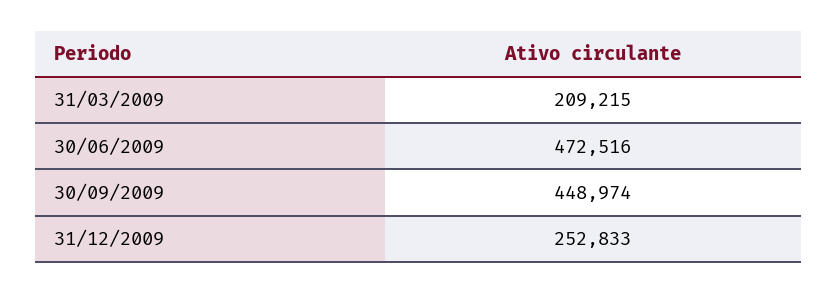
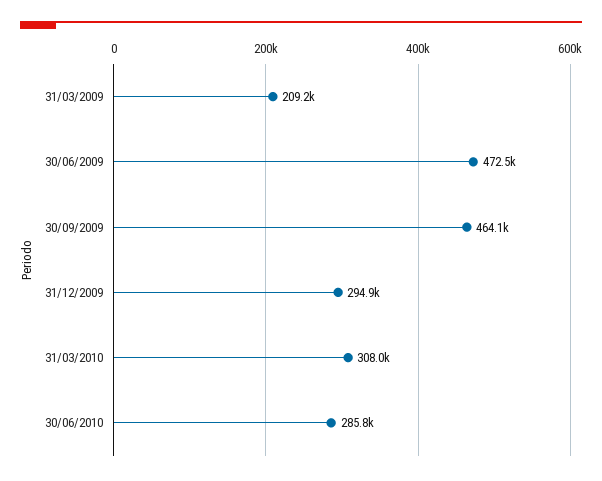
30/09/2009: 448974 -> 464100
31/12/2009: 252833 -> 294900
31/03/2010: none -> 308000
30/06/2010: none -> 285800

